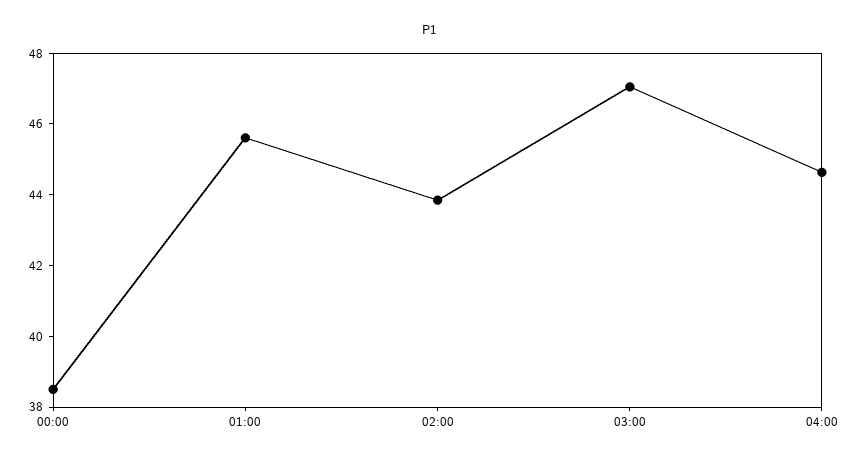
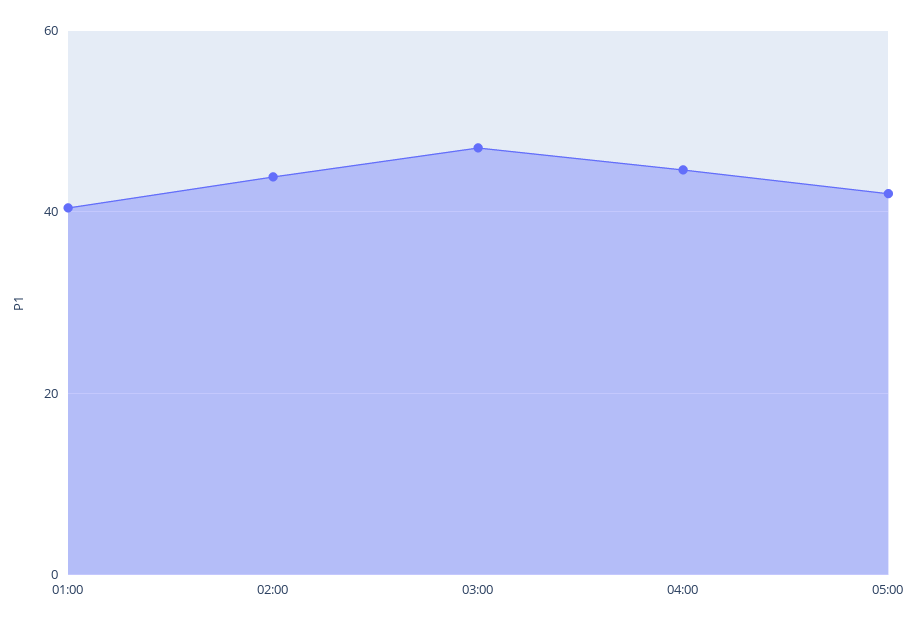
00:00: 38.5 -> none
01:00: 45.5 -> 40
05:00: none -> 42

